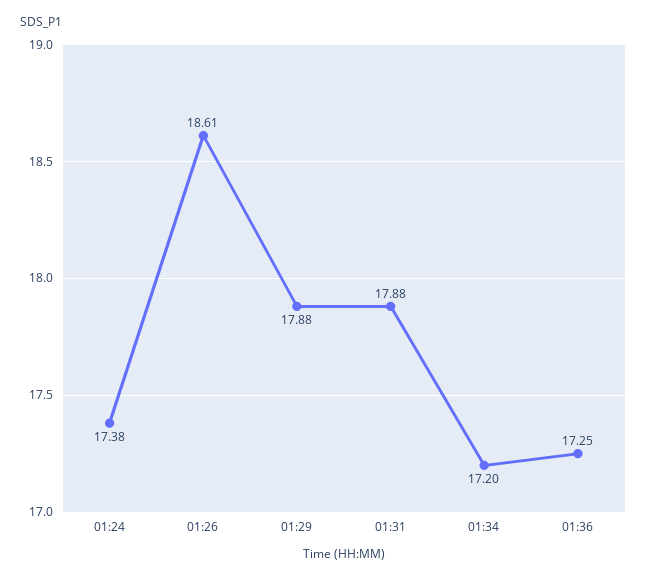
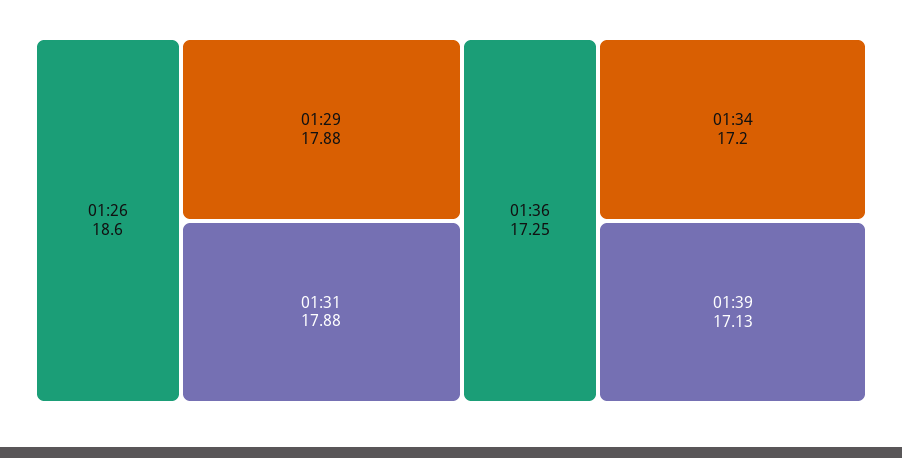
01:24: 17.38 -> none
01:26: 18.61 -> 18.6
01:39: none -> 17.13

